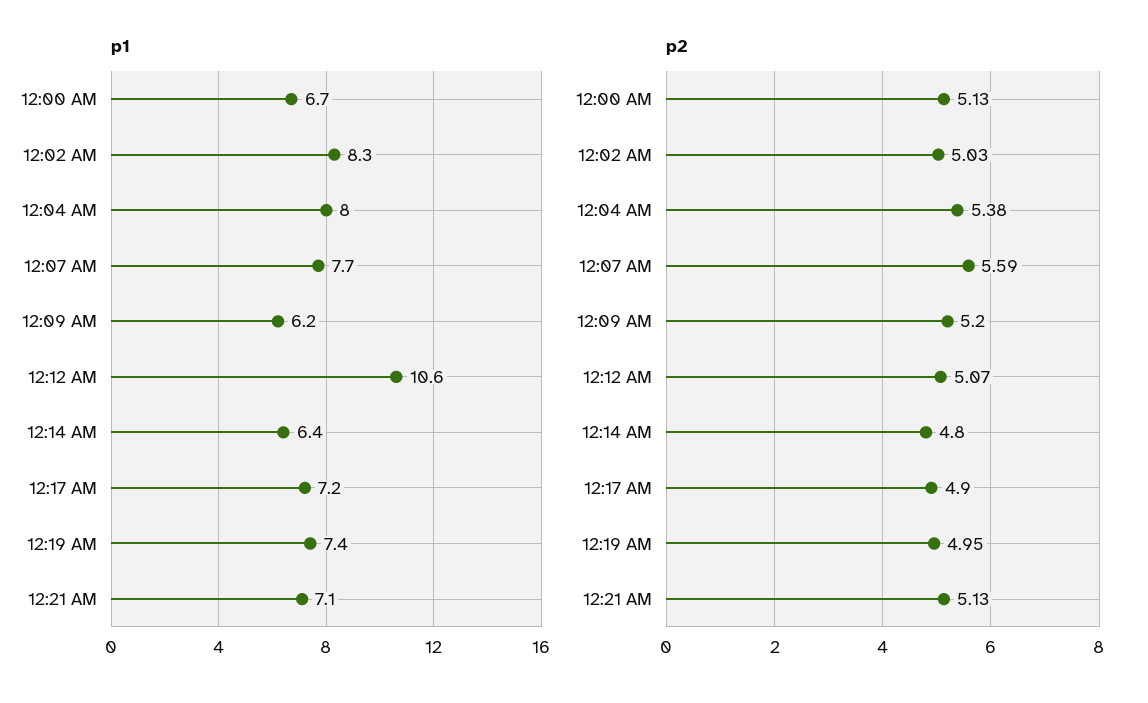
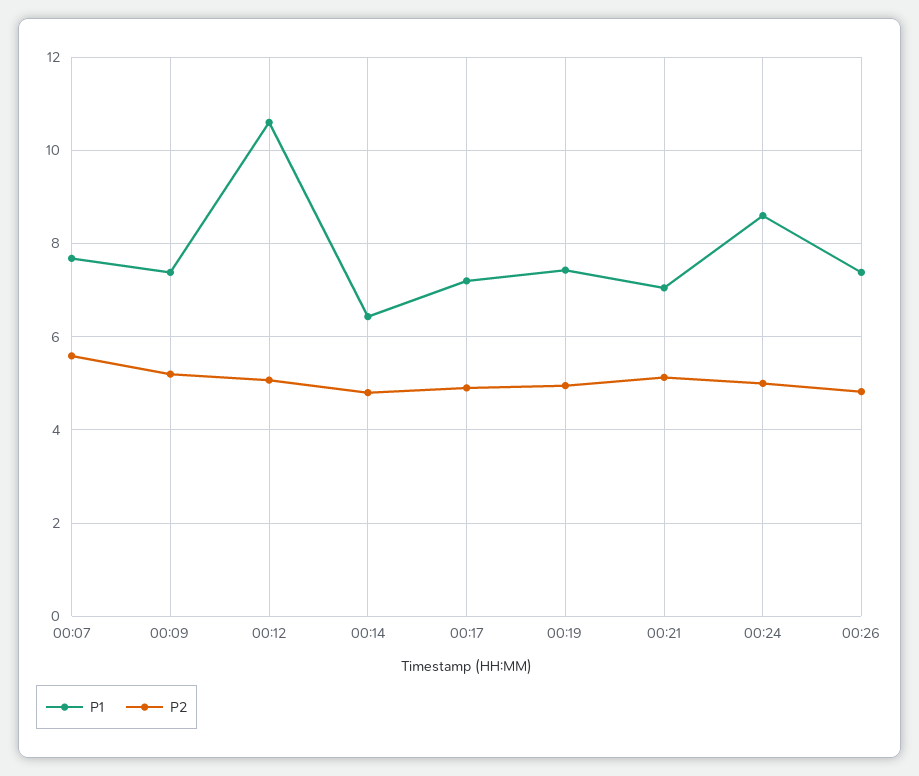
p1, 12:00 AM: 6.7 -> none
p1, 12:02 AM: 8.3 -> none
p1, 12:04 AM: 8 -> none
p1, 12:09 AM: 6.2 -> 7.4
p2, 12:00 AM: 5.13 -> none
p2, 12:02 AM: 5.03 -> none
p2, 12:04 AM: 5.38 -> none
p1, 00:24: none -> 8.6
p2, 00:24: none -> 5
p1, 00:26: none -> 7.4
p2, 00:26: none -> 4.8

